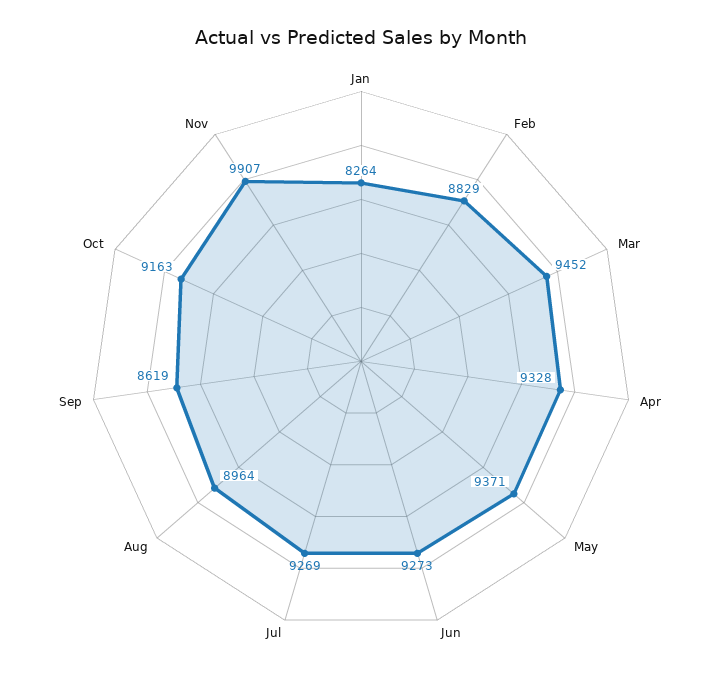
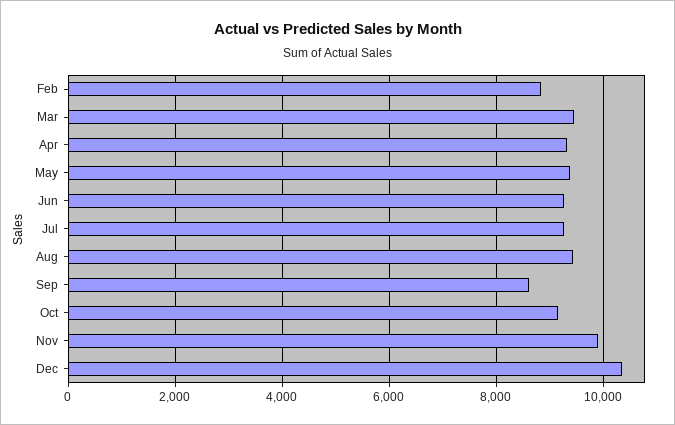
Jan: 8264 -> none
Aug: 8964 -> 9400
Dec: none -> 10400

